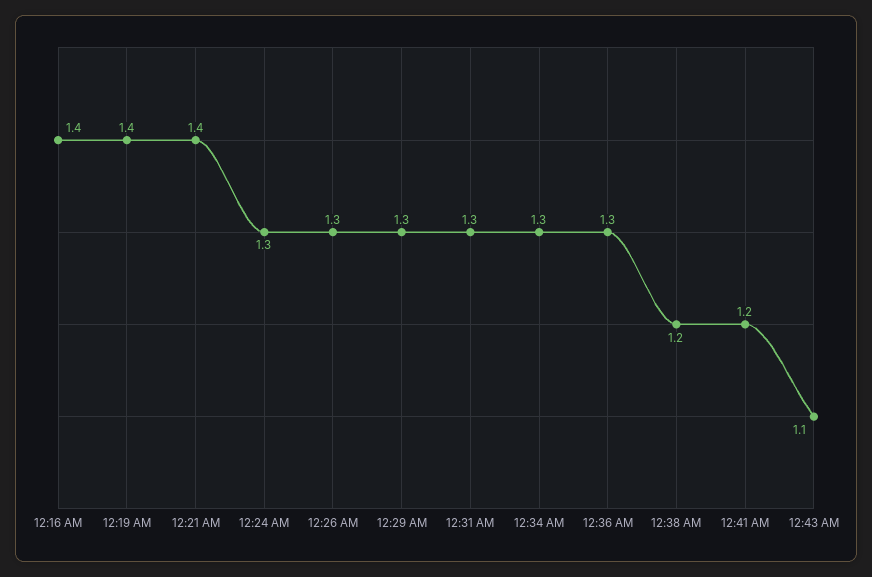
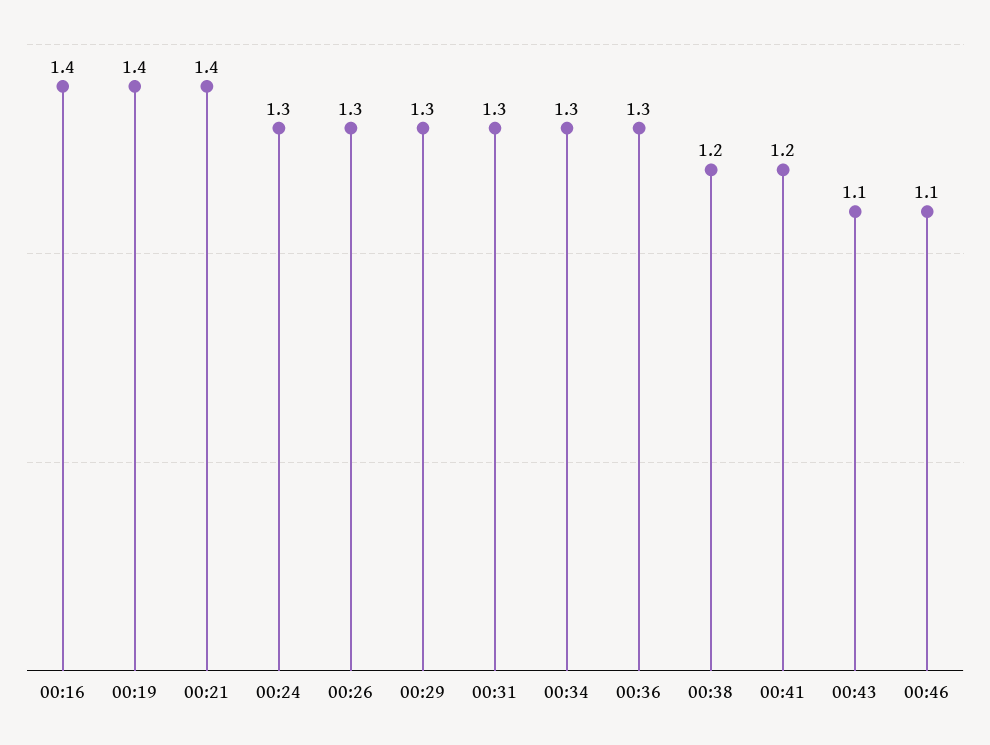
00:46: none -> 1.1

